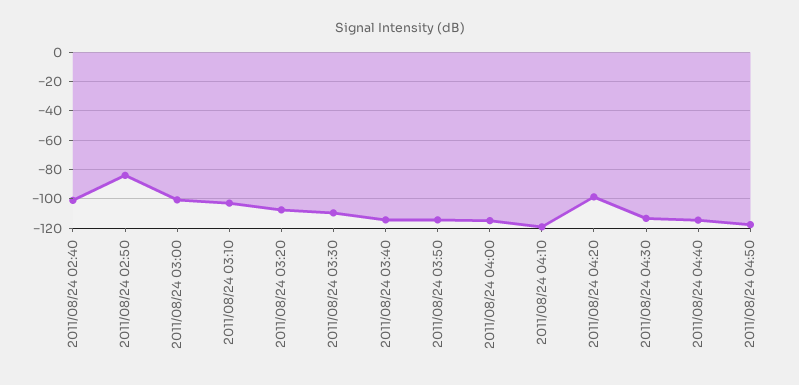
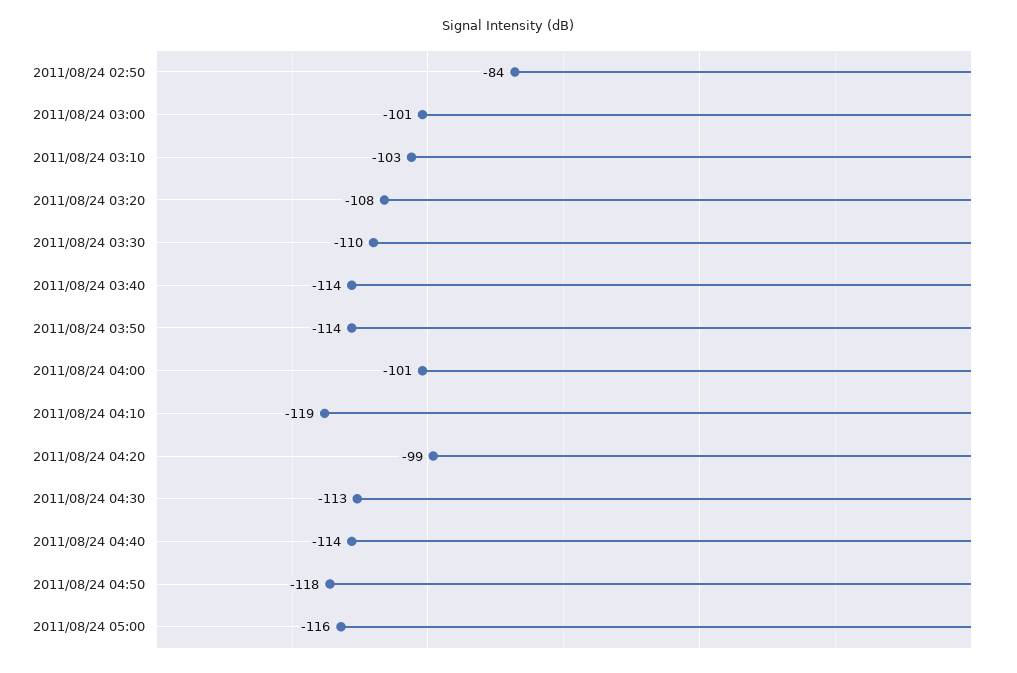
2011/08/24 02:40: -100 -> none
2011/08/24 04:00: -115 -> -101
2011/08/24 05:00: none -> -116

